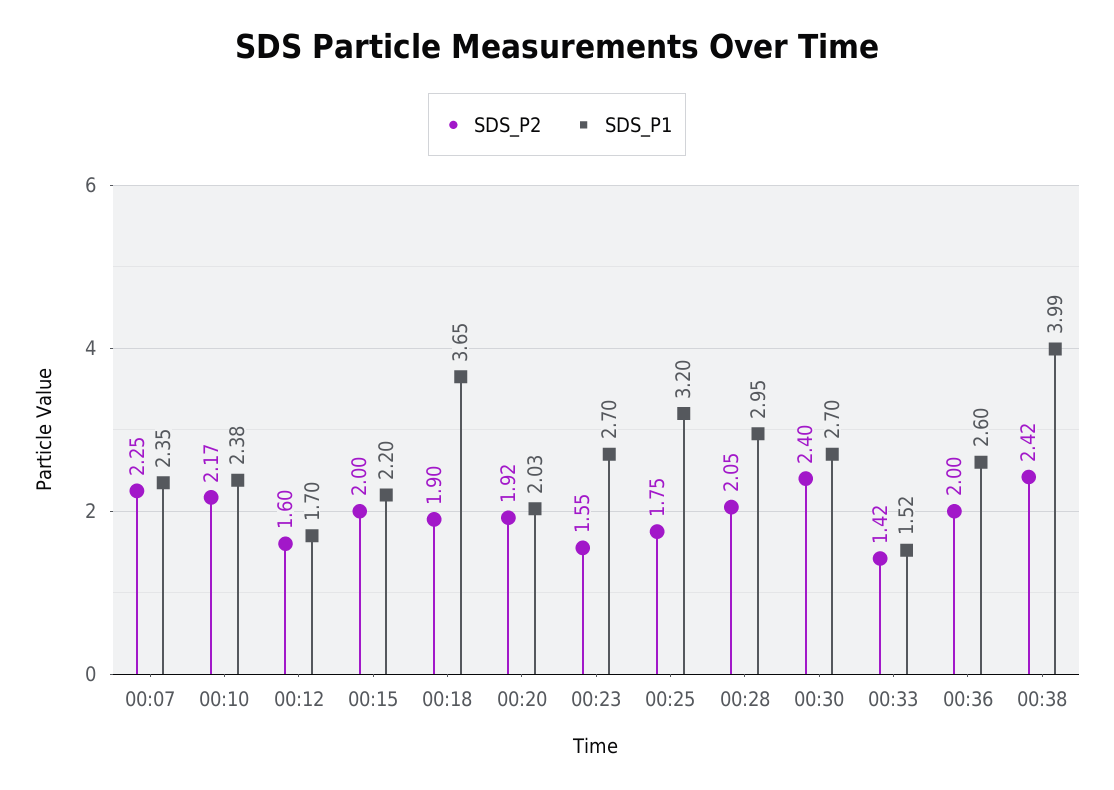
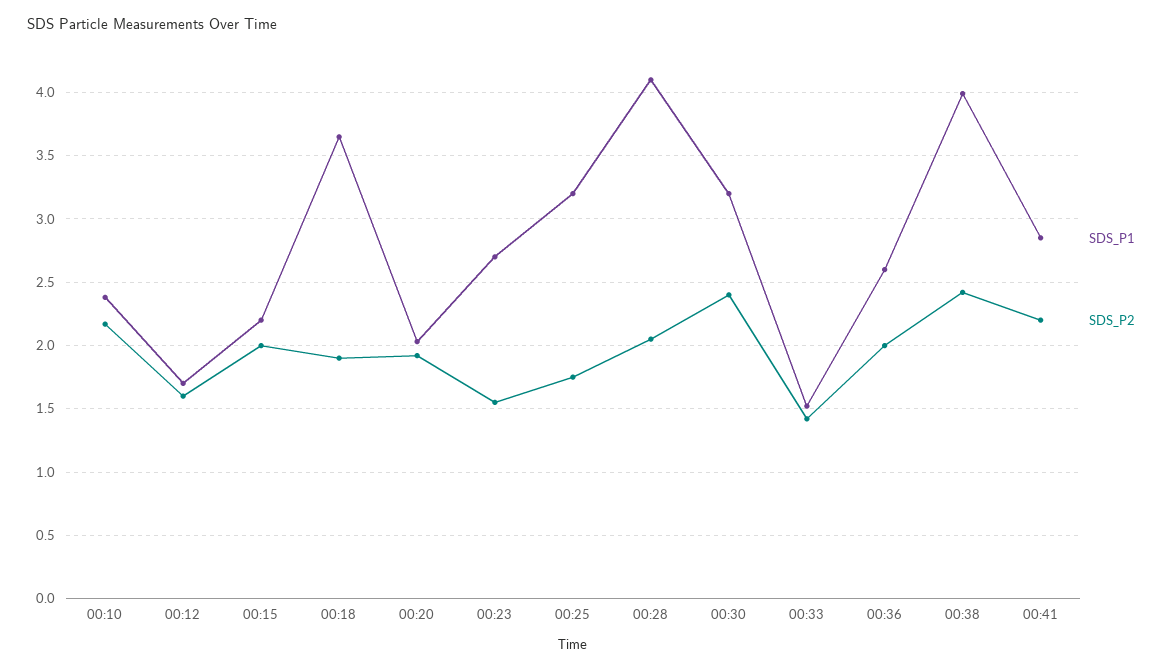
SDS_P2, 00:07: 2.25 -> none
SDS_P1, 00:07: 2.35 -> none
SDS_P1, 00:28: 2.95 -> 4.1
SDS_P1, 00:30: 2.7 -> 3.2
SDS_P1, 00:41: none -> 2.85
SDS_P2, 00:41: none -> 2.2

